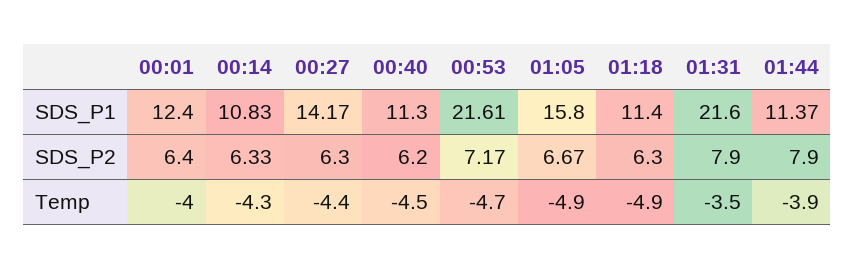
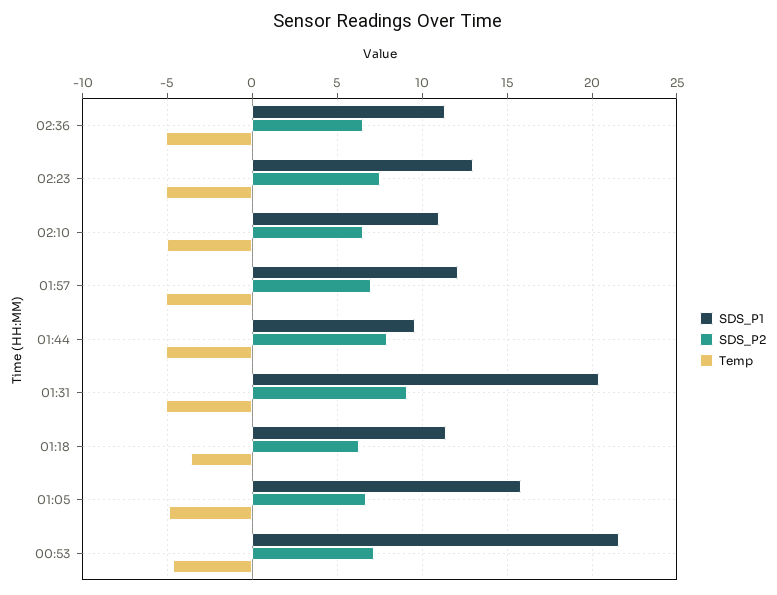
SDS_P1, 00:01: 12.4 -> none
SDS_P1, 00:14: 10.83 -> none
SDS_P1, 00:27: 14.17 -> none
SDS_P1, 00:40: 11.3 -> none
SDS_P1, 01:31: 21.6 -> 20.5
SDS_P1, 01:44: 11.37 -> 9.5
SDS_P2, 00:01: 6.4 -> none
SDS_P2, 00:14: 6.33 -> none
SDS_P2, 00:27: 6.3 -> none
SDS_P2, 00:40: 6.2 -> none
SDS_P2, 01:31: 7.9 -> 9
Temp, 00:01: -4 -> none
Temp, 00:14: -4.3 -> none
Temp, 00:27: -4.4 -> none
Temp, 00:40: -4.5 -> none
Temp, 01:18: -4.9 -> -3.5
Temp, 01:31: -3.5 -> -5
Temp, 01:44: -3.9 -> -5
SDS_P1, 02:36: none -> 11.5
SDS_P2, 02:36: none -> 6.5
Temp, 02:36: none -> -5
SDS_P1, 02:23: none -> 13
SDS_P2, 02:23: none -> 7.5
Temp, 02:23: none -> -5
SDS_P1, 02:10: none -> 11
SDS_P2, 02:10: none -> 6.5
Temp, 02:10: none -> -5
SDS_P1, 01:57: none -> 12
SDS_P2, 01:57: none -> 7
Temp, 01:57: none -> -5

